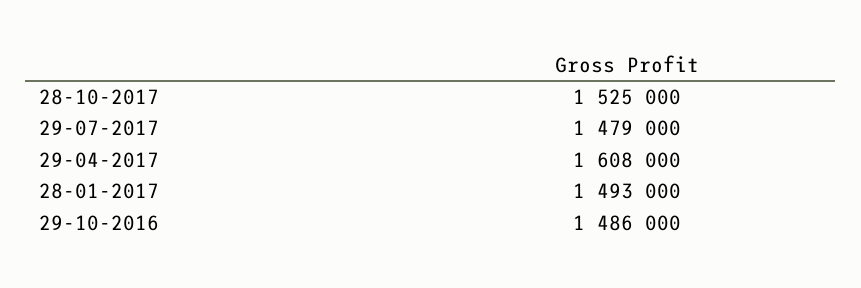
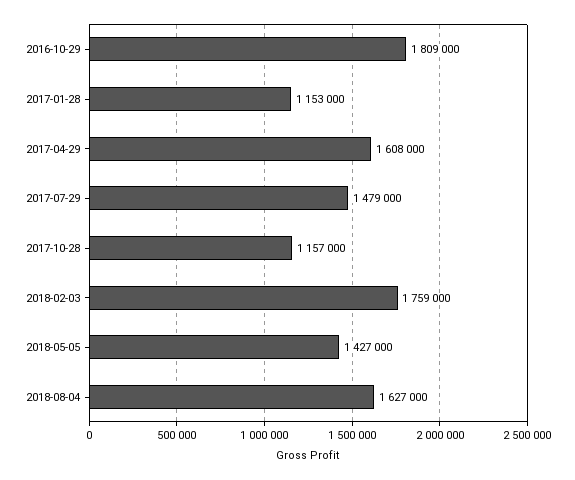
28-10-2017: 1525000 -> 1157000
28-01-2017: 1493000 -> 1153000
29-10-2016: 1486000 -> 1809000
2018-02-03: none -> 1759000
2018-05-05: none -> 1427000
2018-08-04: none -> 1627000

